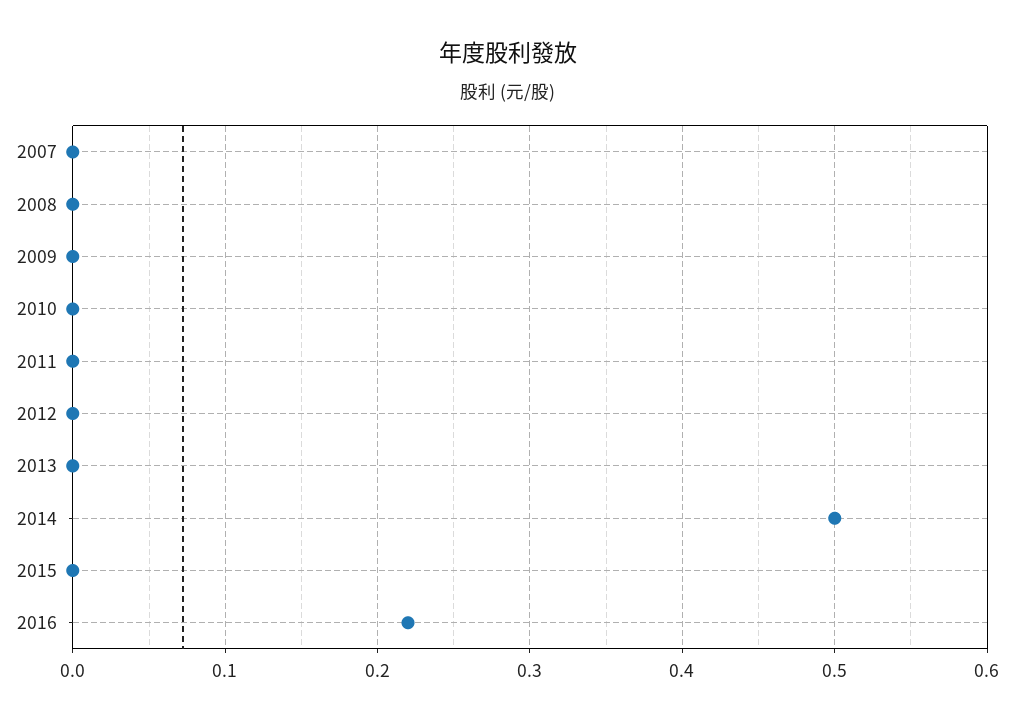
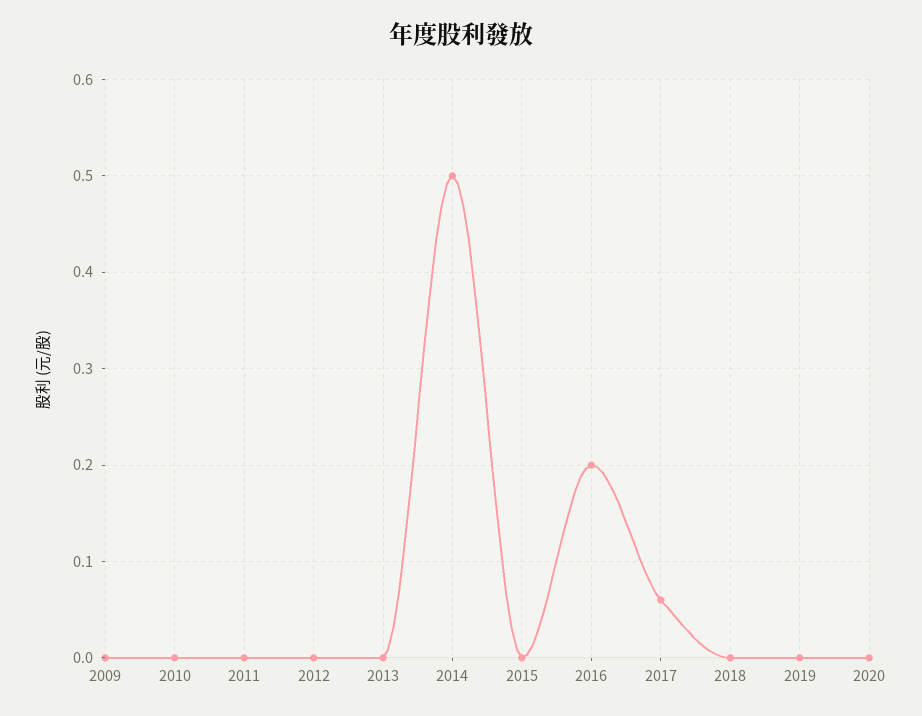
2007: 0 -> none
2008: 0 -> none
2016: 0.22 -> 0.2
2017: none -> 0.06
2018: none -> 0
2019: none -> 0
2020: none -> 0

